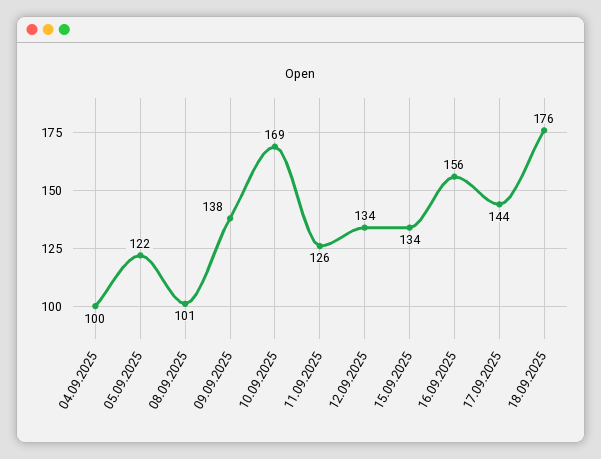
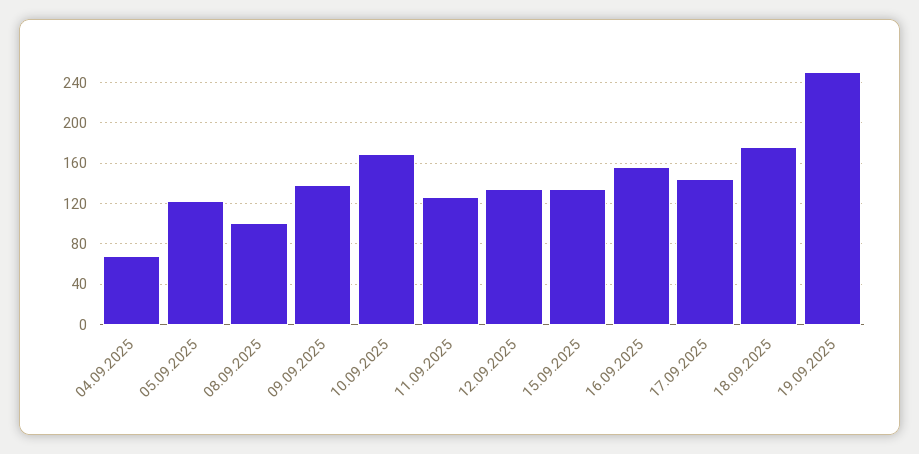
04.09.2025: 100 -> 70
19.09.2025: none -> 250

